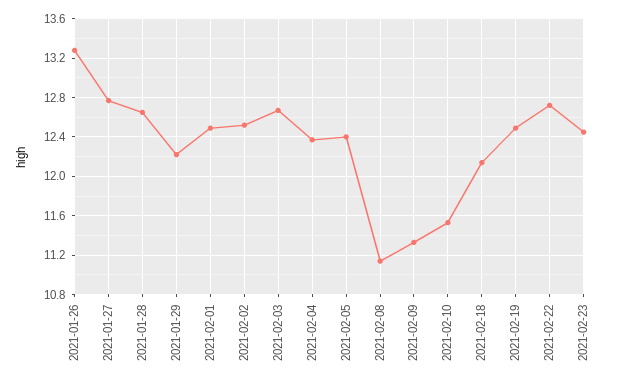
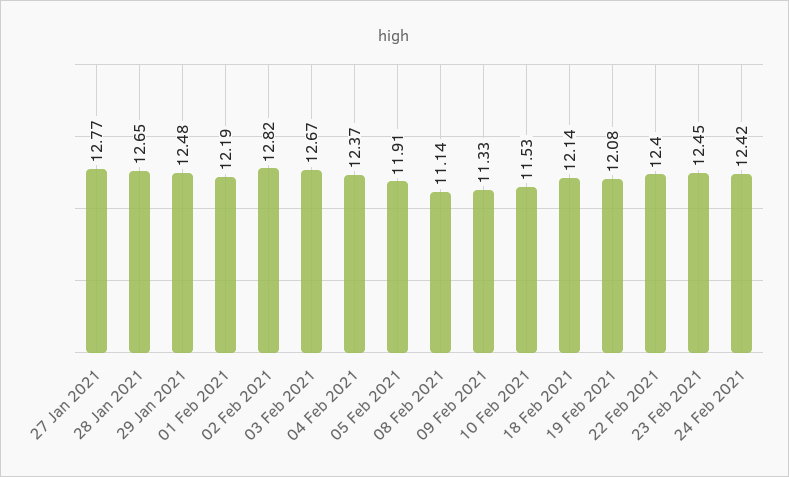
2021-01-26: 13.3 -> none
2021-01-29: 12.2 -> 12.48
2021-02-01: 12.5 -> 12.19
2021-02-02: 12.5 -> 12.82
2021-02-05: 12.4 -> 11.91
2021-02-19: 12.5 -> 12.08
2021-02-22: 12.7 -> 12.4
24 Feb 2021: none -> 12.42

